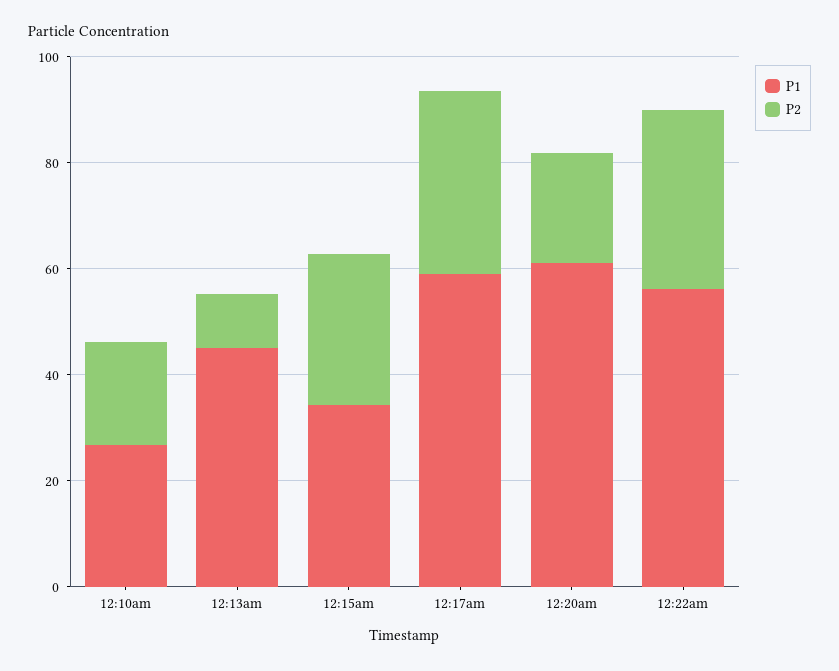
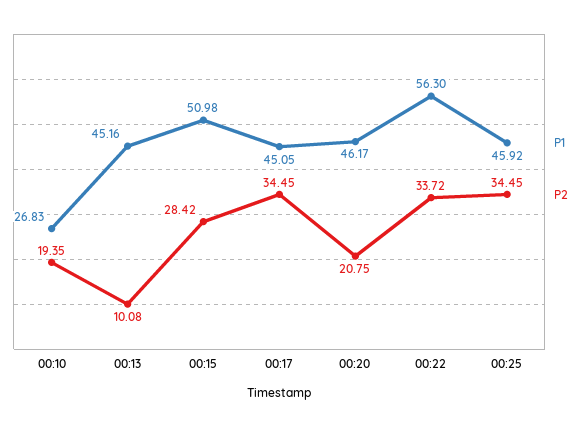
P1, 12:15am: 35 -> 50.98
P1, 12:17am: 60 -> 45.05
P1, 12:20am: 60 -> 46.17
P1, 00:25: none -> 45.92
P2, 00:25: none -> 34.45

